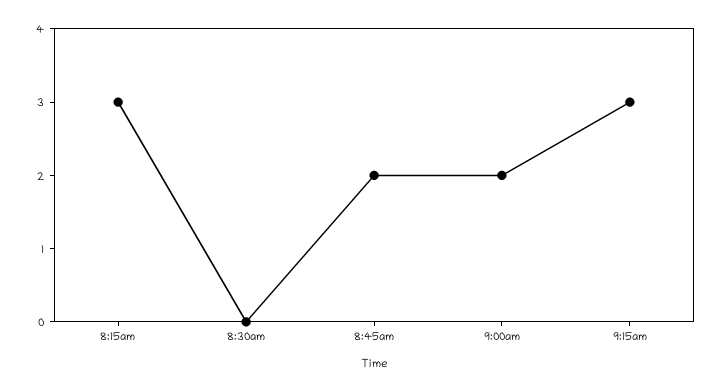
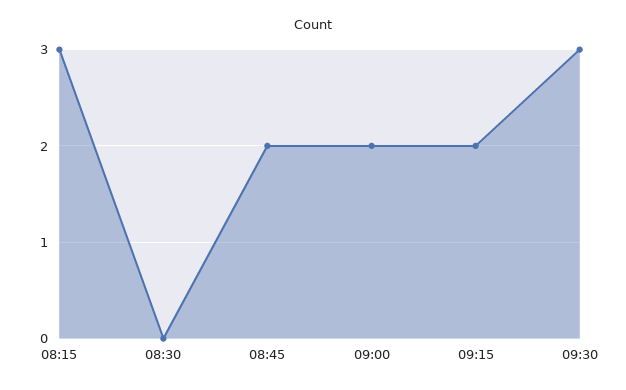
9:15am: 3 -> 2
09:30: none -> 3

